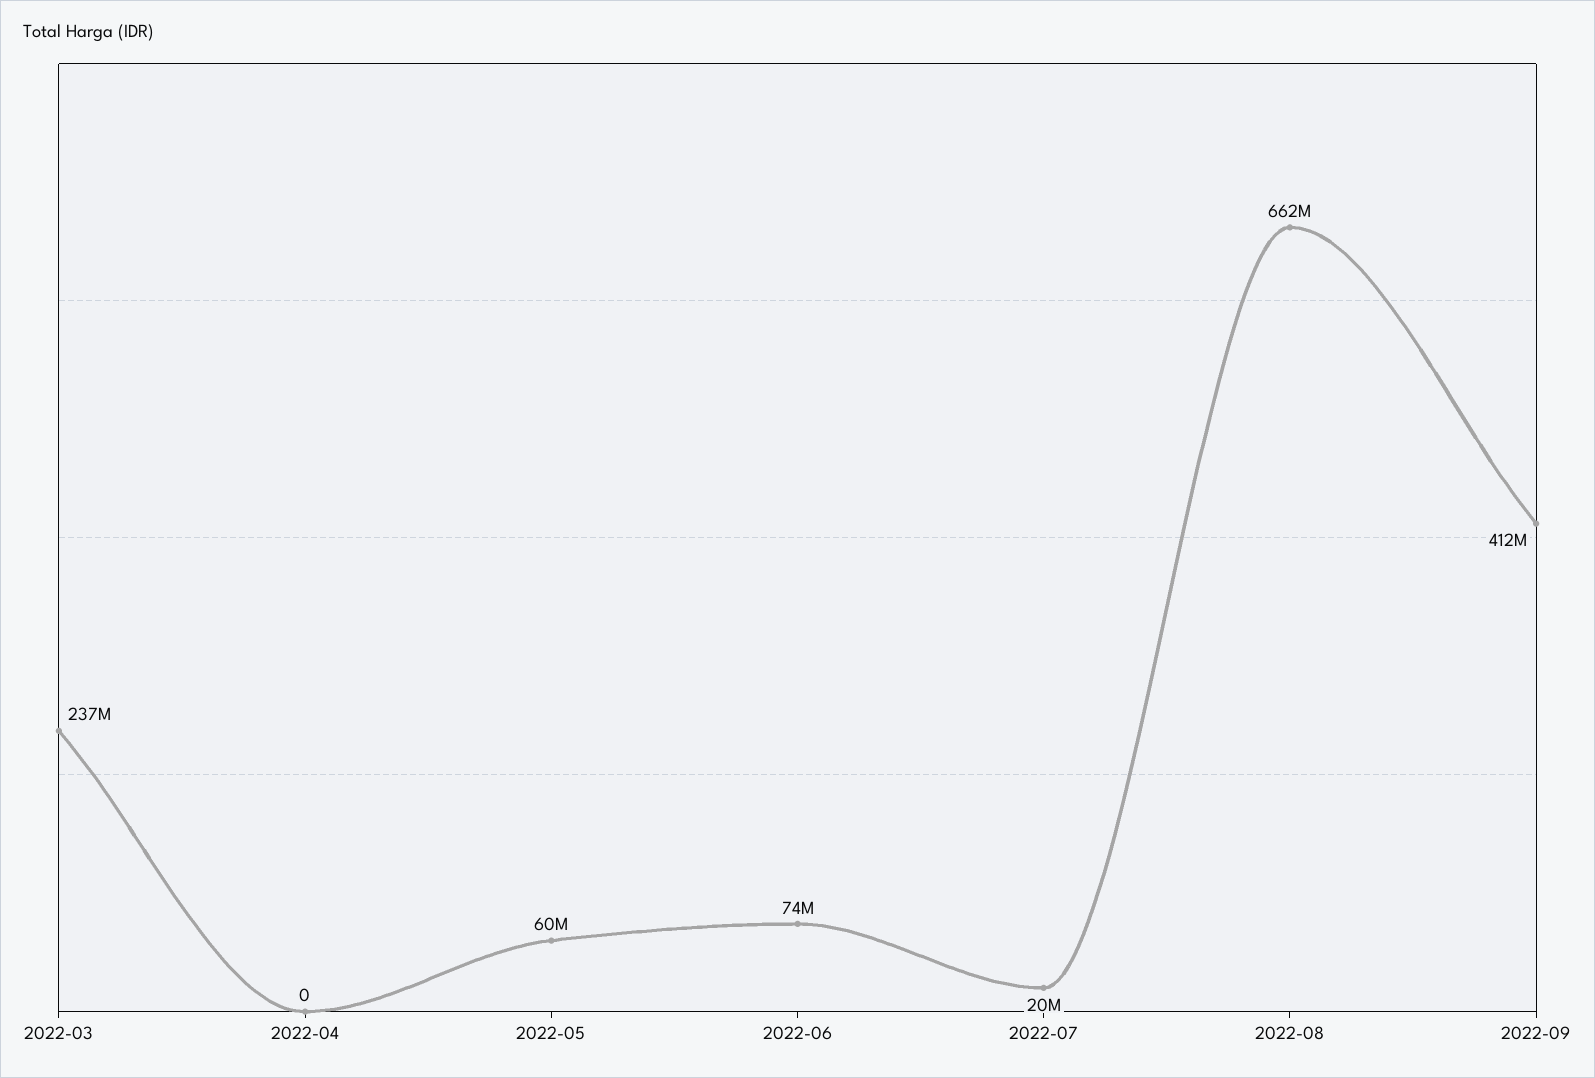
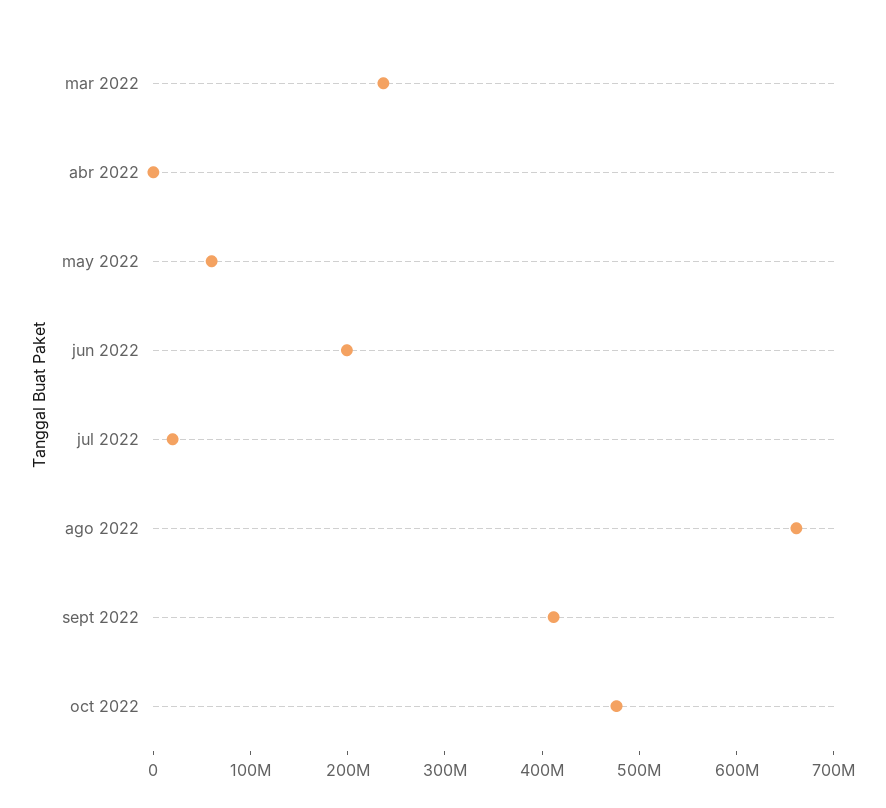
2022-06: 74000000 -> 200000000
oct 2022: none -> 480000000

